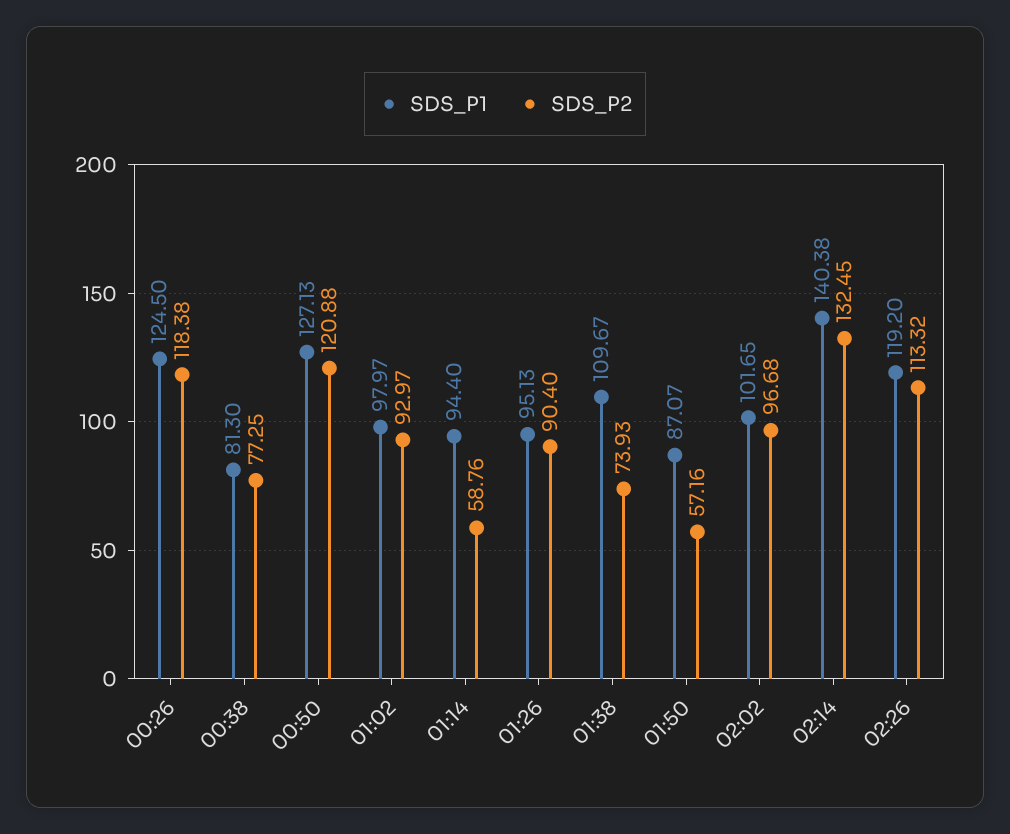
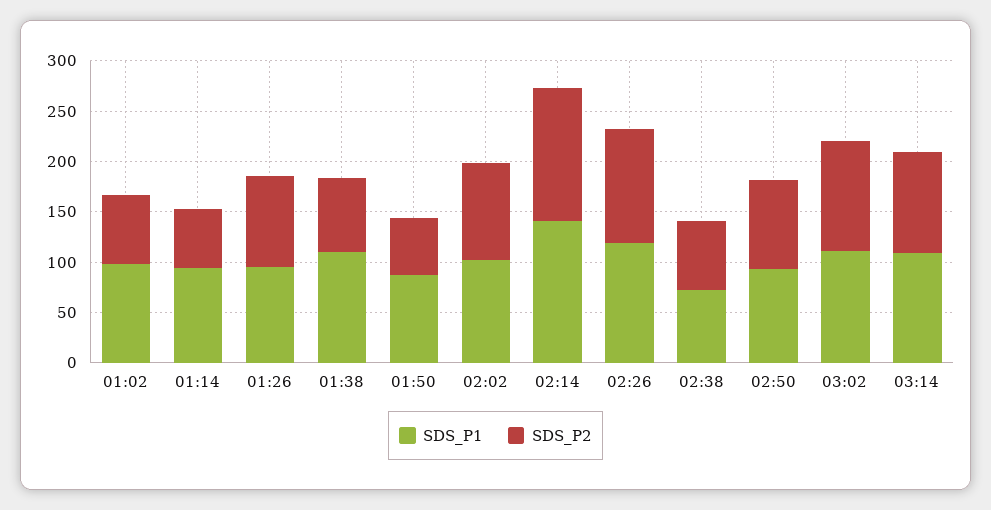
SDS_P1, 00:26: 124.5 -> none
SDS_P2, 00:26: 118.38 -> none
SDS_P1, 00:38: 81.3 -> none
SDS_P2, 00:38: 77.25 -> none
SDS_P1, 00:50: 127.13 -> none
SDS_P2, 00:50: 120.88 -> none
SDS_P2, 01:02: 92.97 -> 70
SDS_P1, 02:38: none -> 70
SDS_P2, 02:38: none -> 70
SDS_P1, 02:50: none -> 90
SDS_P2, 02:50: none -> 90
SDS_P1, 03:02: none -> 110
SDS_P2, 03:02: none -> 110
SDS_P1, 03:14: none -> 110
SDS_P2, 03:14: none -> 100

